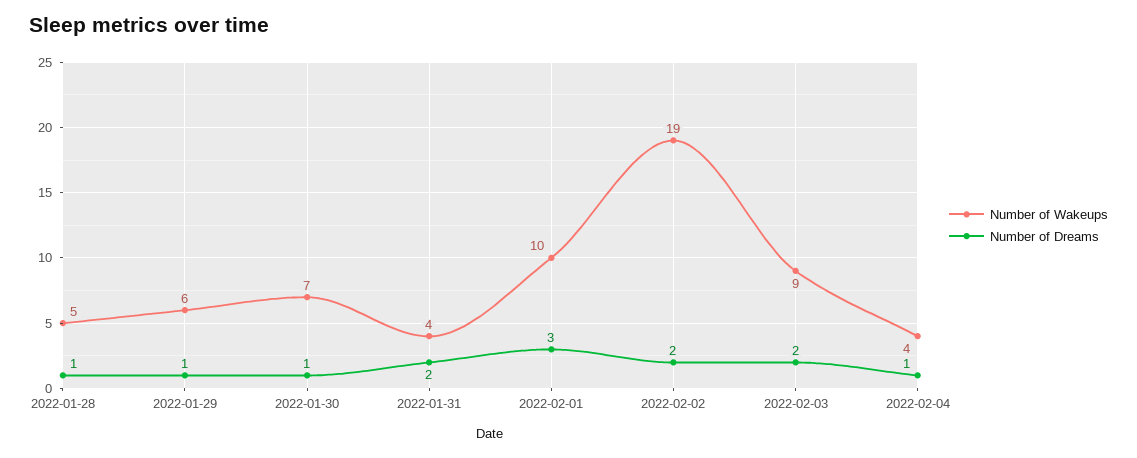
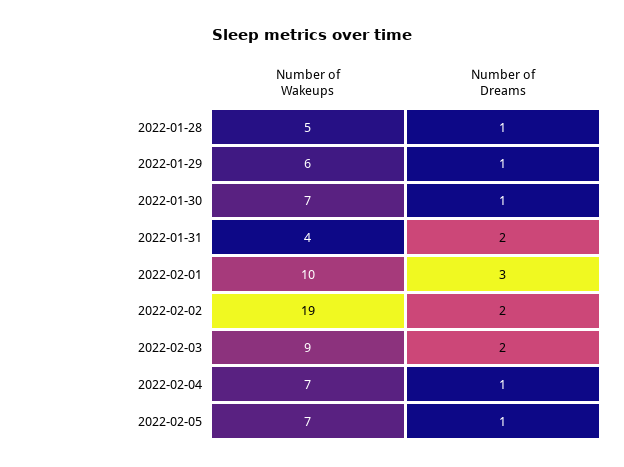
Number of Wakeups, 2022-02-04: 4 -> 7
Number of Wakeups, 2022-02-05: none -> 7
Number of Dreams, 2022-02-05: none -> 1

